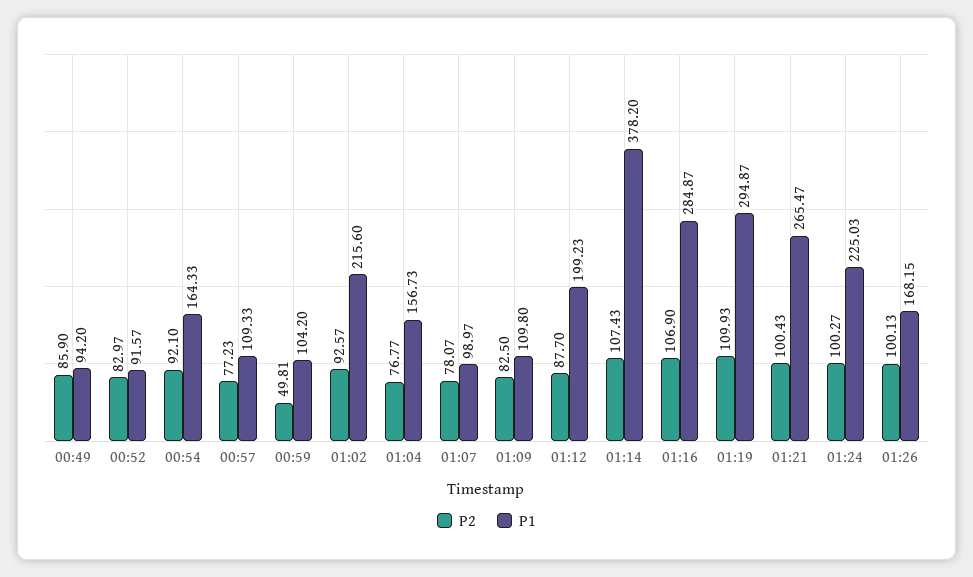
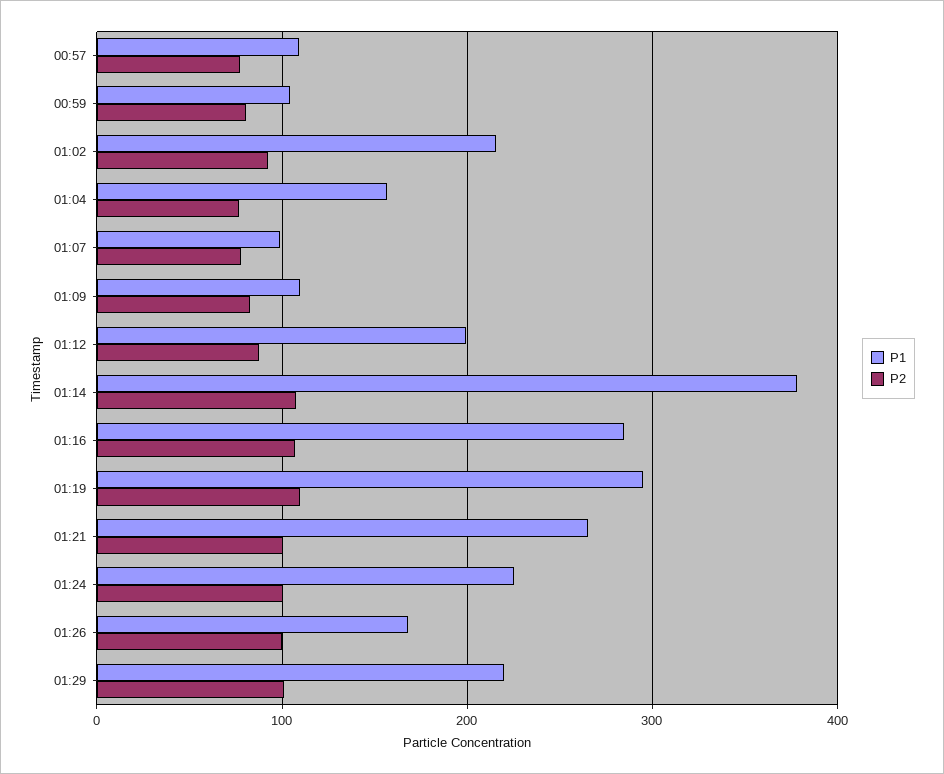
P2, 00:49: 85.9 -> none
P1, 00:49: 94.2 -> none
P2, 00:52: 82.97 -> none
P1, 00:52: 91.57 -> none
P2, 00:54: 92.1 -> none
P1, 00:54: 164.33 -> none
P2, 00:59: 49.81 -> 80
P1, 01:29: none -> 220
P2, 01:29: none -> 100

